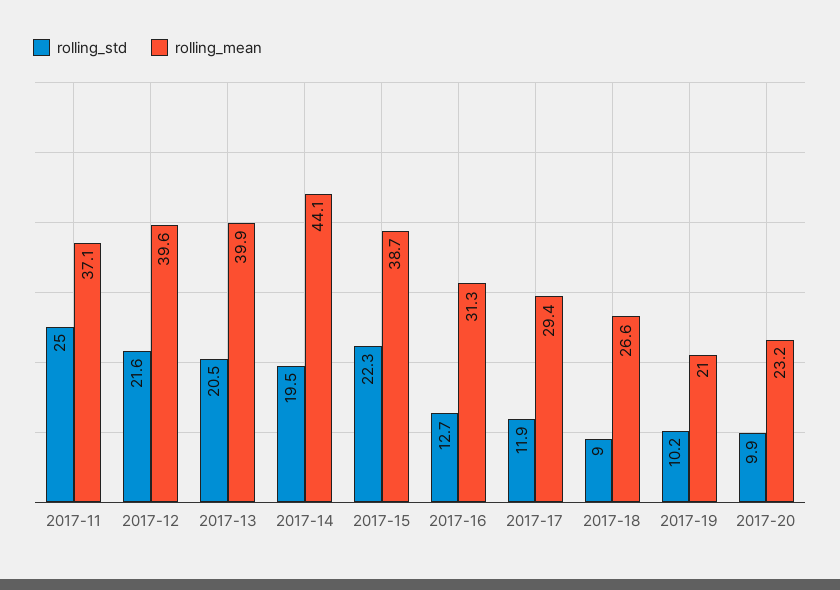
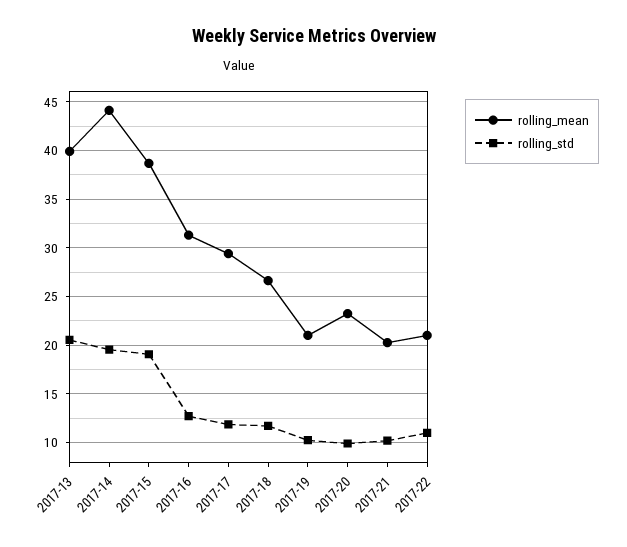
rolling_std, 2017-11: 25 -> none
rolling_mean, 2017-11: 37.1 -> none
rolling_std, 2017-12: 21.6 -> none
rolling_mean, 2017-12: 39.6 -> none
rolling_std, 2017-15: 22.3 -> 19
rolling_std, 2017-18: 9 -> 12
rolling_mean, 2017-21: none -> 20
rolling_std, 2017-21: none -> 10
rolling_mean, 2017-22: none -> 21
rolling_std, 2017-22: none -> 11

